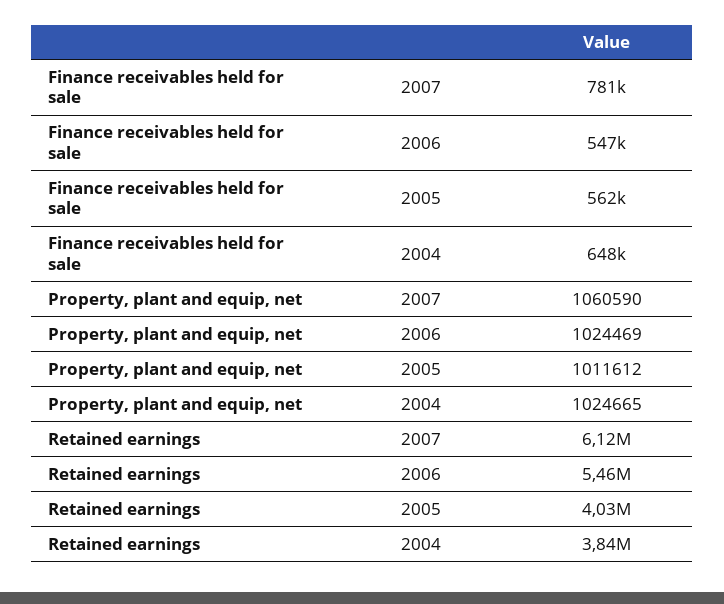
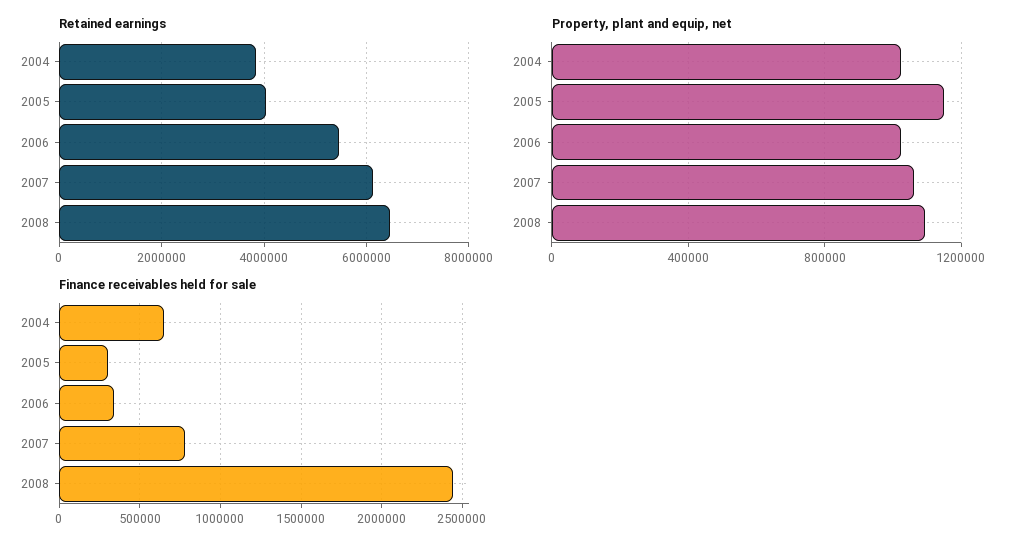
Finance receivables held for sale, 2006: 547000 -> 350000
Finance receivables held for sale, 2005: 562000 -> 300000
Property, plant and equip, net, 2005: 1011612 -> 1150000
Retained earnings, 2008: none -> 6400000
Property, plant and equip, net, 2008: none -> 1100000
Finance receivables held for sale, 2008: none -> 2450000

